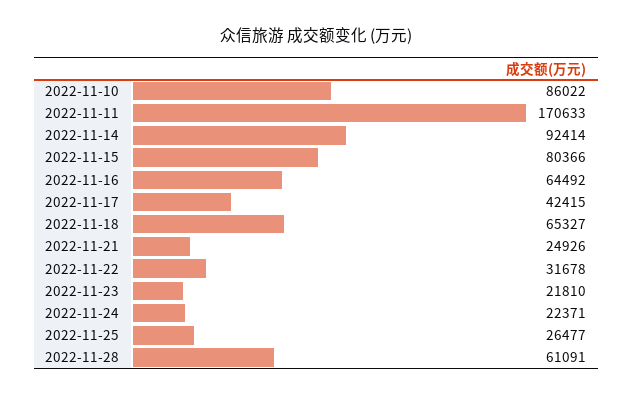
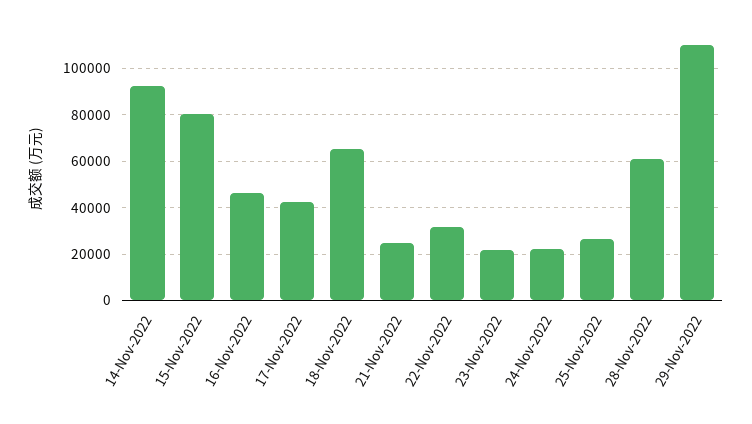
2022-11-10: 86022 -> none
2022-11-11: 170633 -> none
2022-11-16: 64492 -> 45000
29-Nov-2022: none -> 110000

